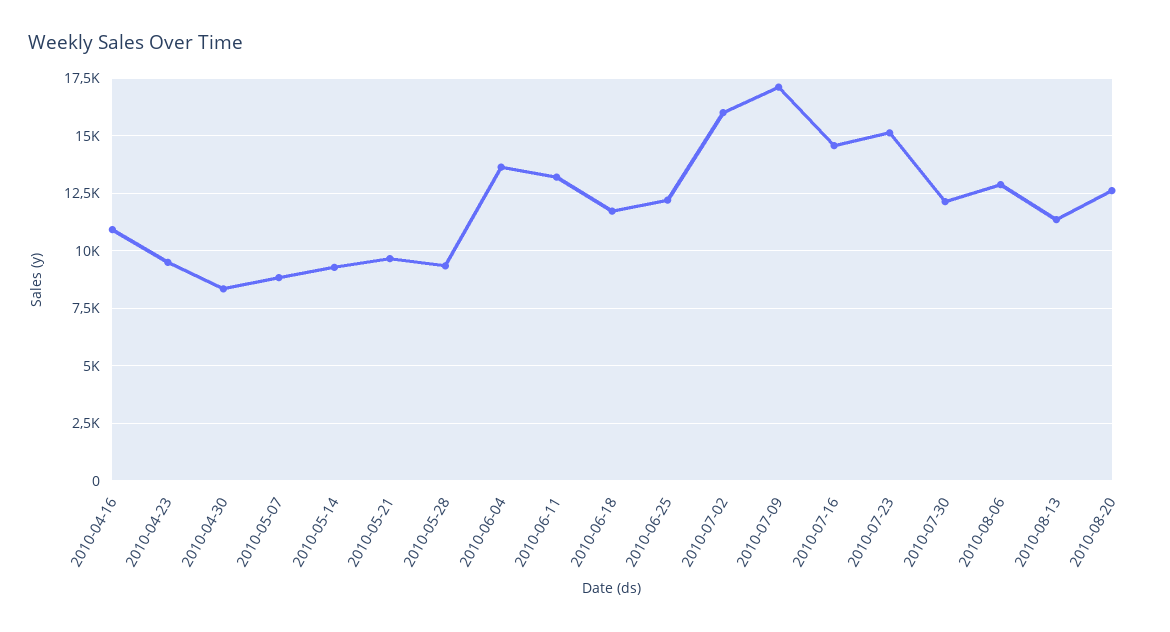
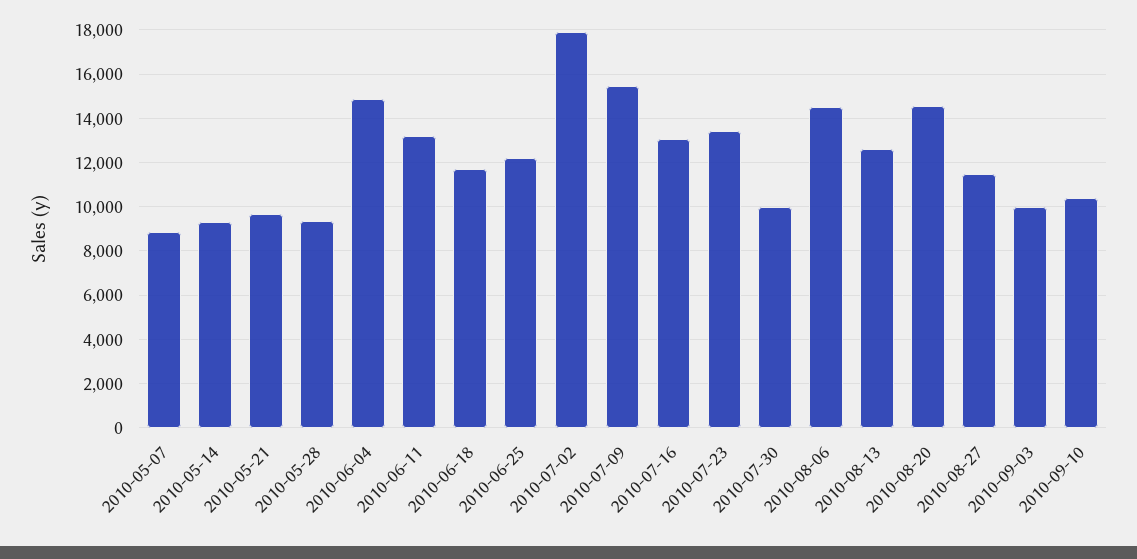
2010-04-16: 11000 -> none
2010-04-23: 9500 -> none
2010-04-30: 8500 -> none
2010-06-04: 13500 -> 15000
2010-07-02: 16000 -> 18000
2010-07-09: 17000 -> 15500
2010-07-16: 14500 -> 13000
2010-07-23: 15000 -> 13500
2010-07-30: 12000 -> 10000
2010-08-06: 13000 -> 14500
2010-08-13: 11500 -> 12500
2010-08-20: 12500 -> 14500
2010-08-27: none -> 11500
2010-09-03: none -> 10000
2010-09-10: none -> 10500

